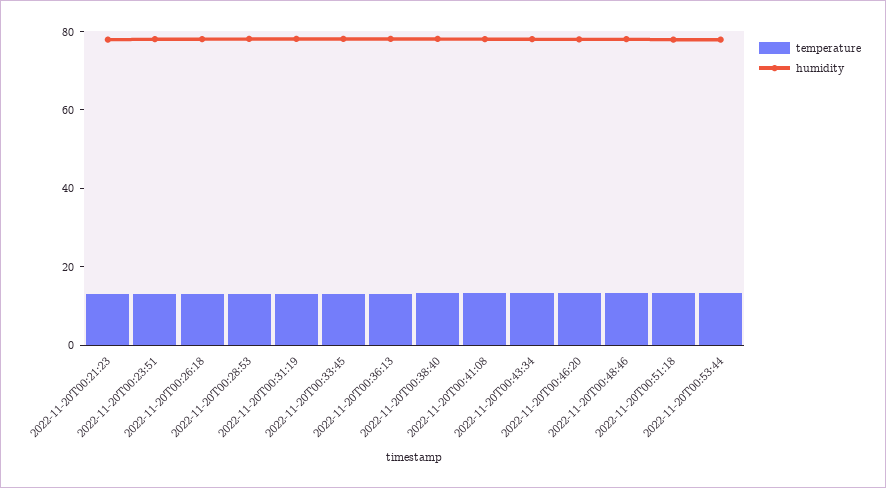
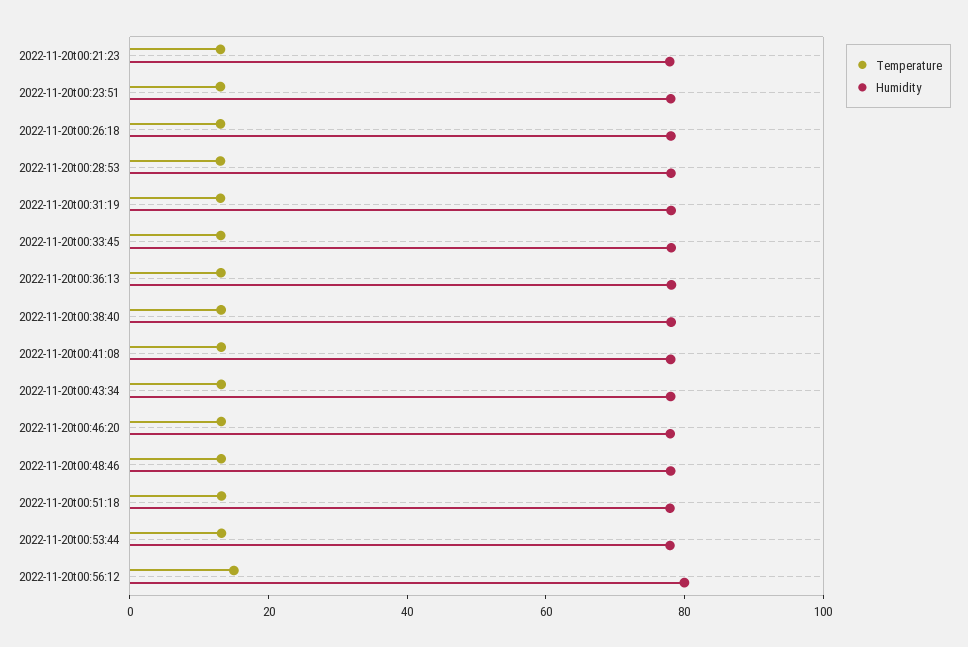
temperature, 2022-11-20t00:56:12: none -> 15
humidity, 2022-11-20t00:56:12: none -> 80

